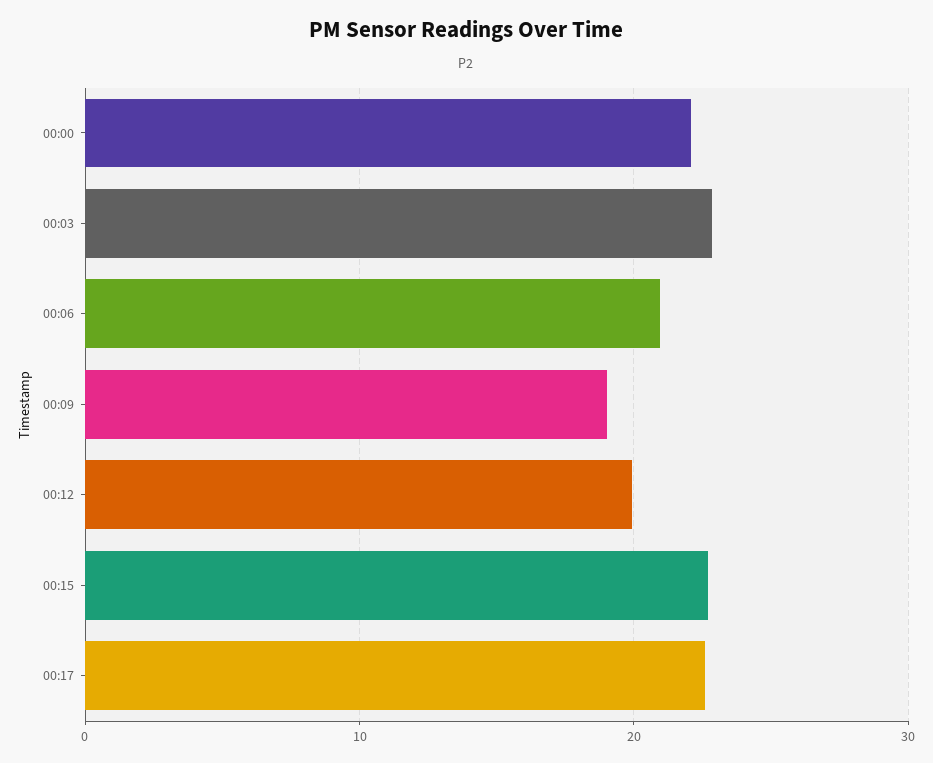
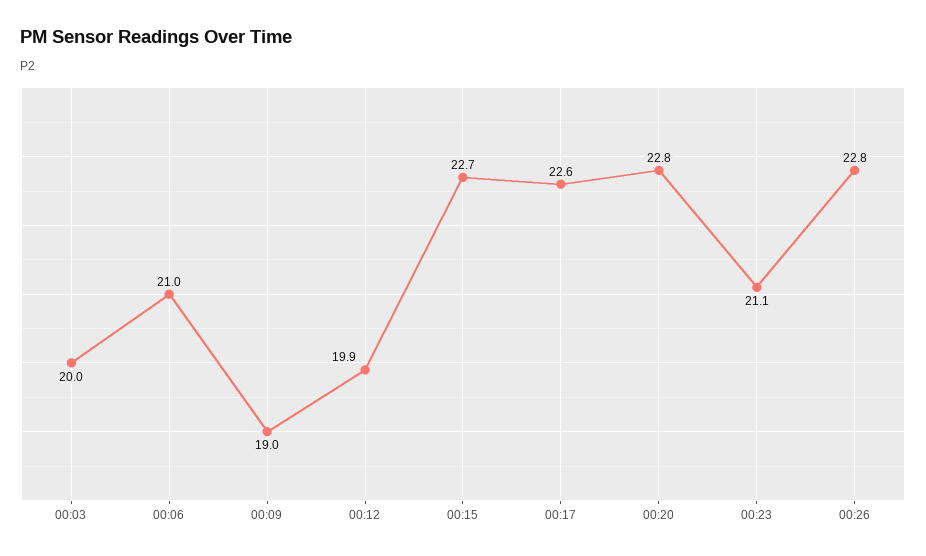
00:00: 22 -> none
00:03: 23 -> 20
00:20: none -> 22.8
00:23: none -> 21.1
00:26: none -> 22.8

